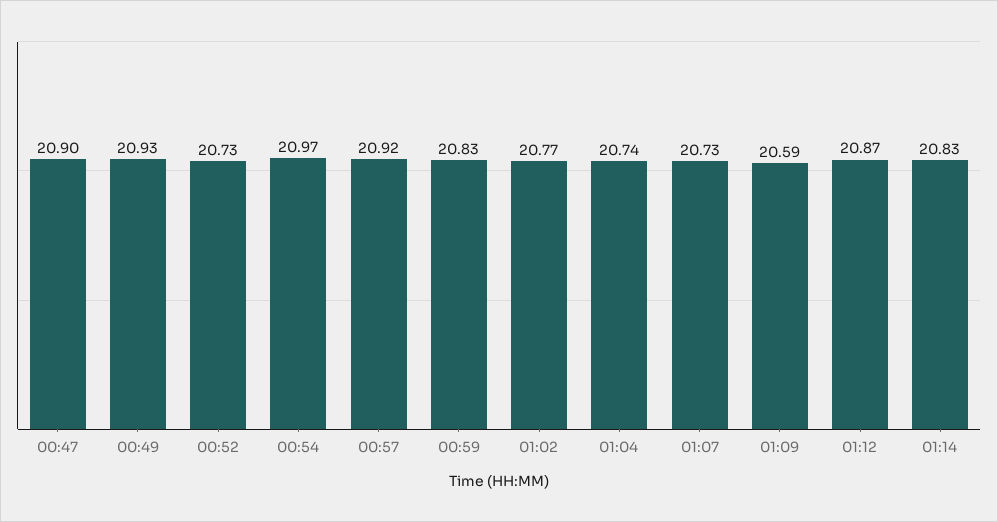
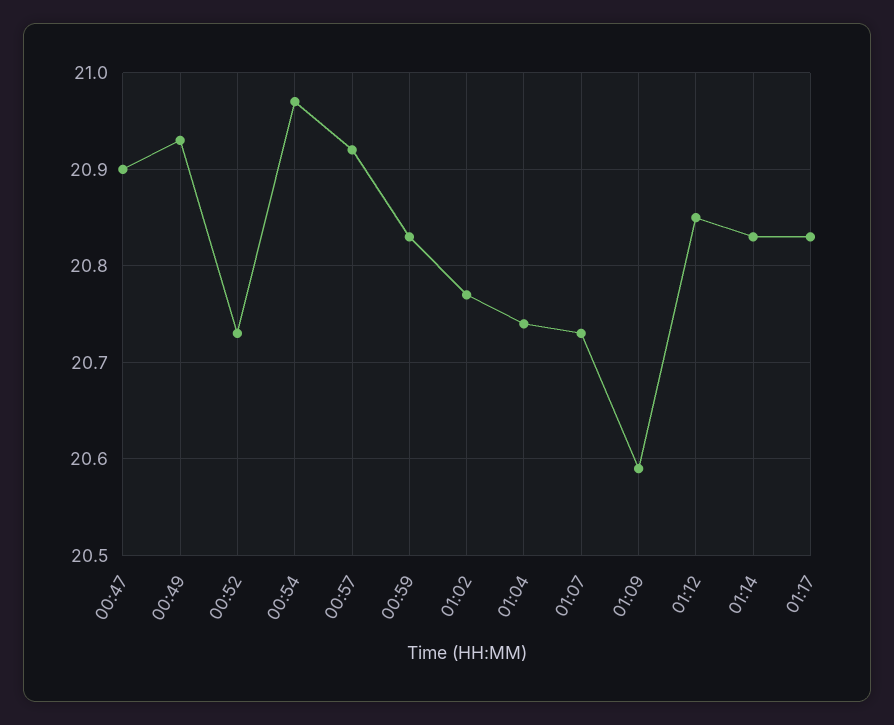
01:12: 20.87 -> 20.85
01:17: none -> 20.83

